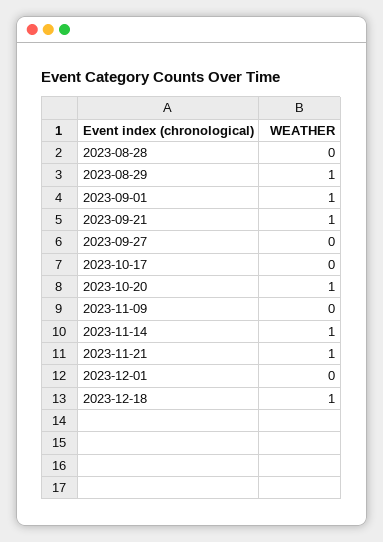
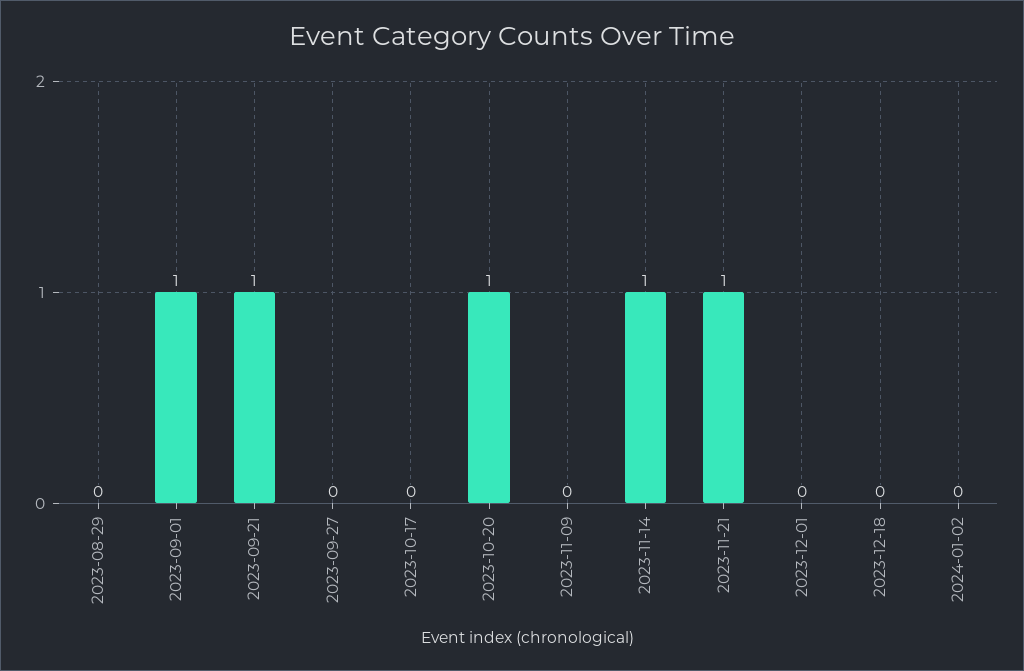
2023-08-28: 0 -> none
2023-08-29: 1 -> 0
2023-12-18: 1 -> 0
2024-01-02: none -> 0

